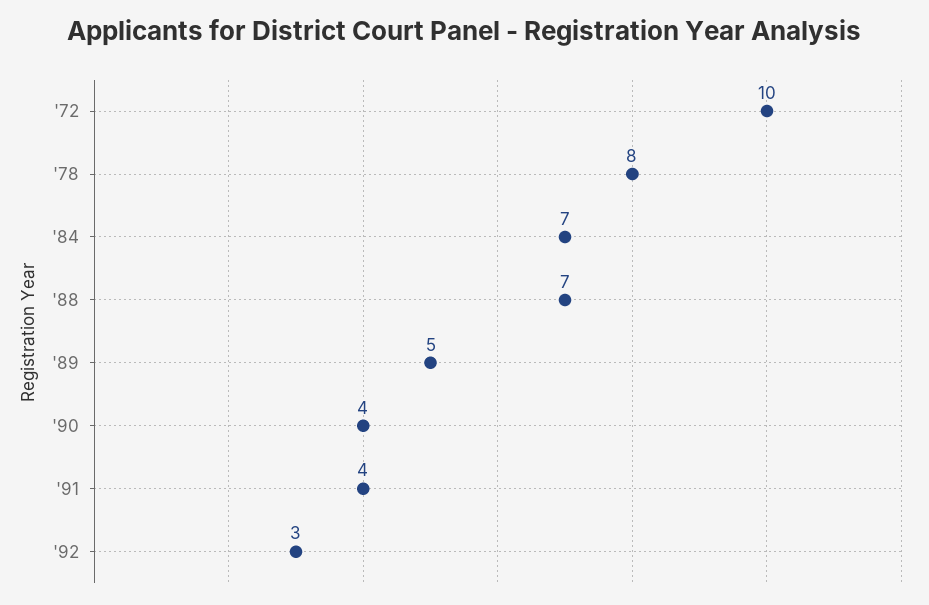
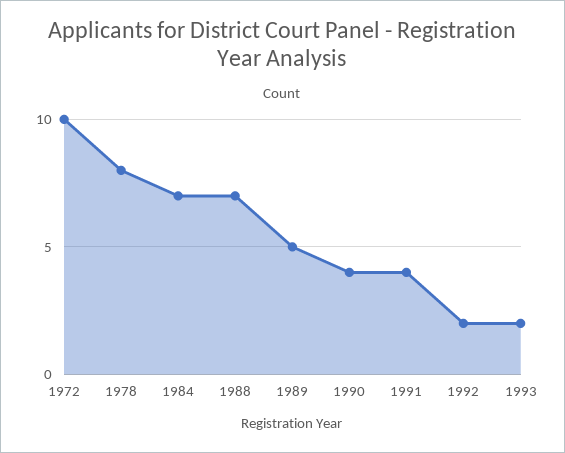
'92: 3 -> 2
1993: none -> 2

